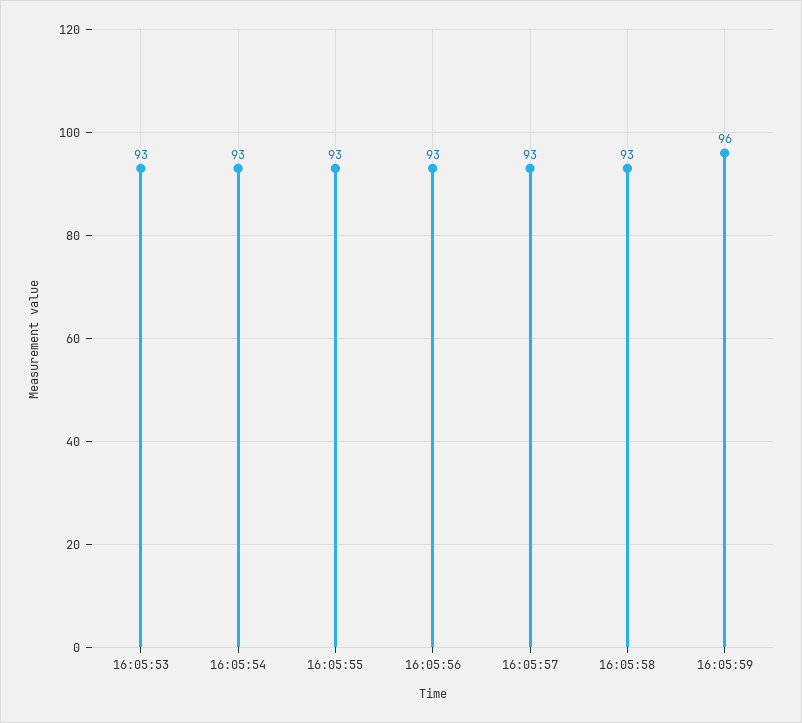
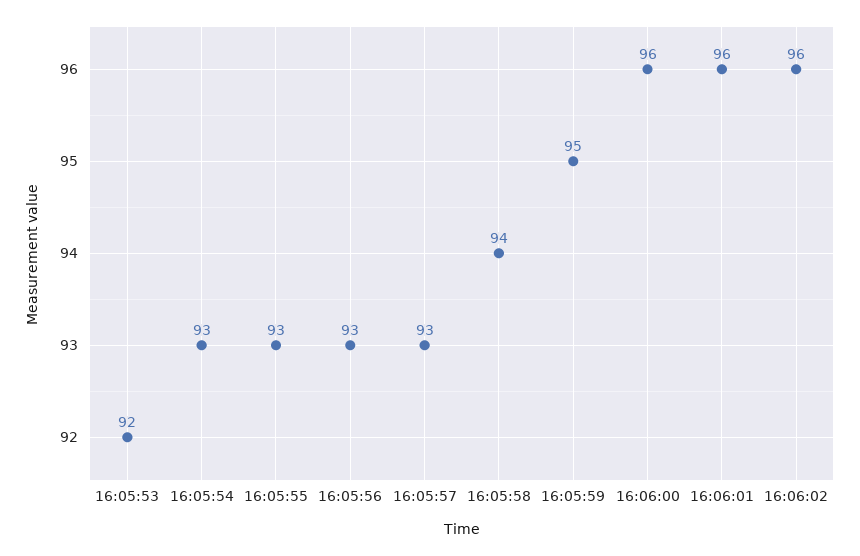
16:05:53: 93 -> 92
16:05:58: 93 -> 94
16:05:59: 96 -> 95
16:06:00: none -> 96
16:06:01: none -> 96
16:06:02: none -> 96

